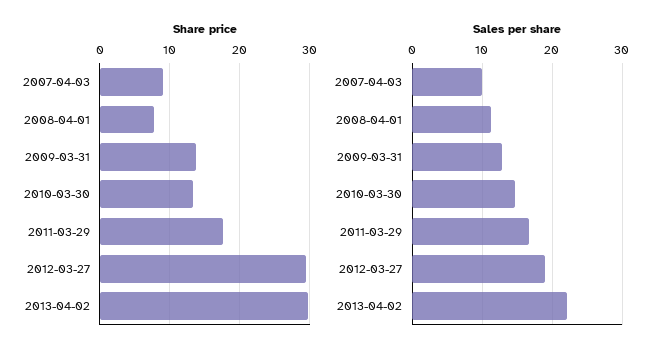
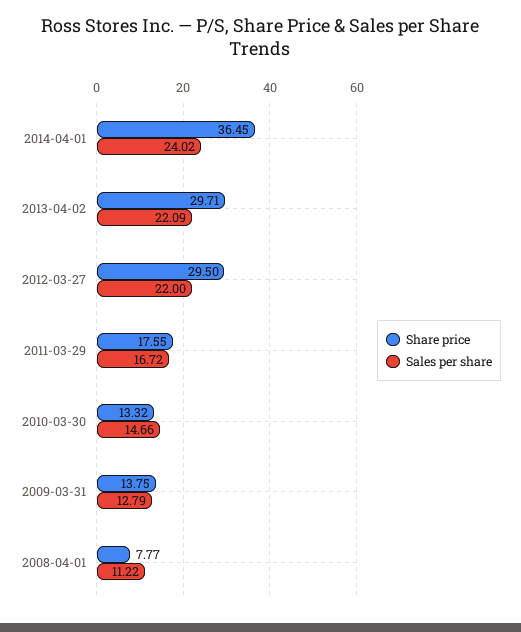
Share price, 2007-04-03: 9 -> none
Sales per share, 2007-04-03: 10 -> none
Sales per share, 2012-03-27: 19 -> 22
Share price, 2014-04-01: none -> 36.45
Sales per share, 2014-04-01: none -> 24.02

